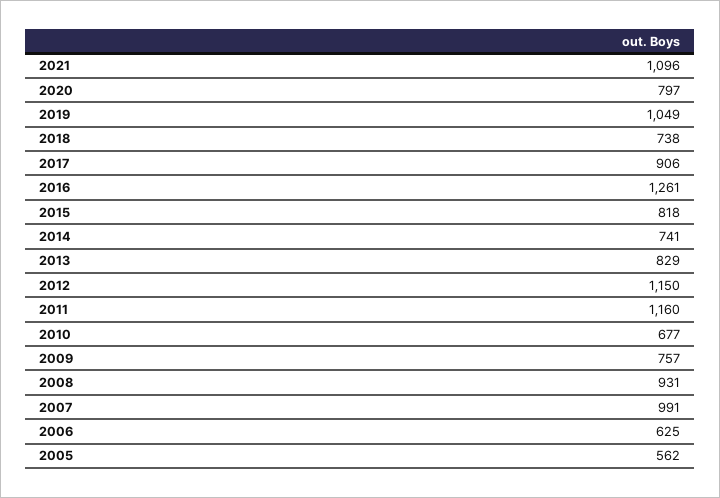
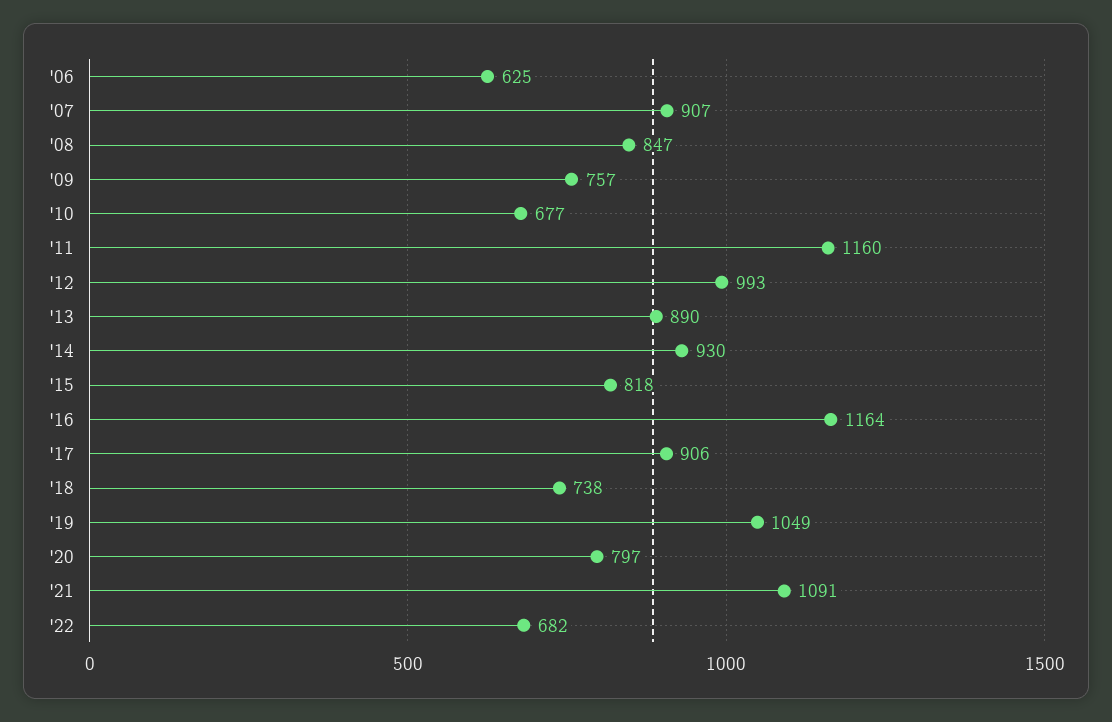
2021: 1096 -> 1091
2016: 1261 -> 1164
2014: 741 -> 930
2013: 829 -> 890
2012: 1150 -> 993
2008: 931 -> 847
2007: 991 -> 907
2005: 562 -> none
'22: none -> 682

